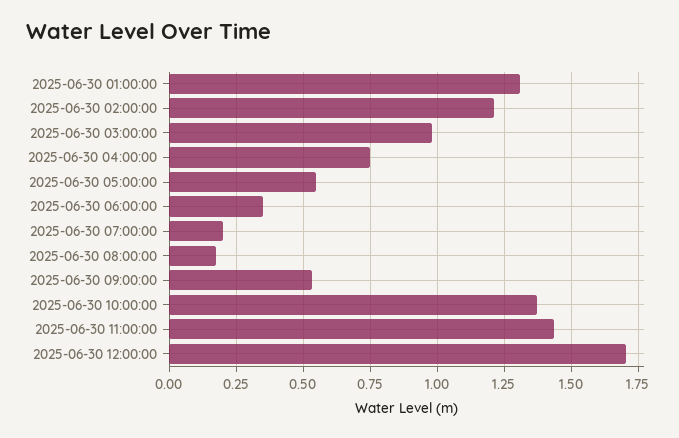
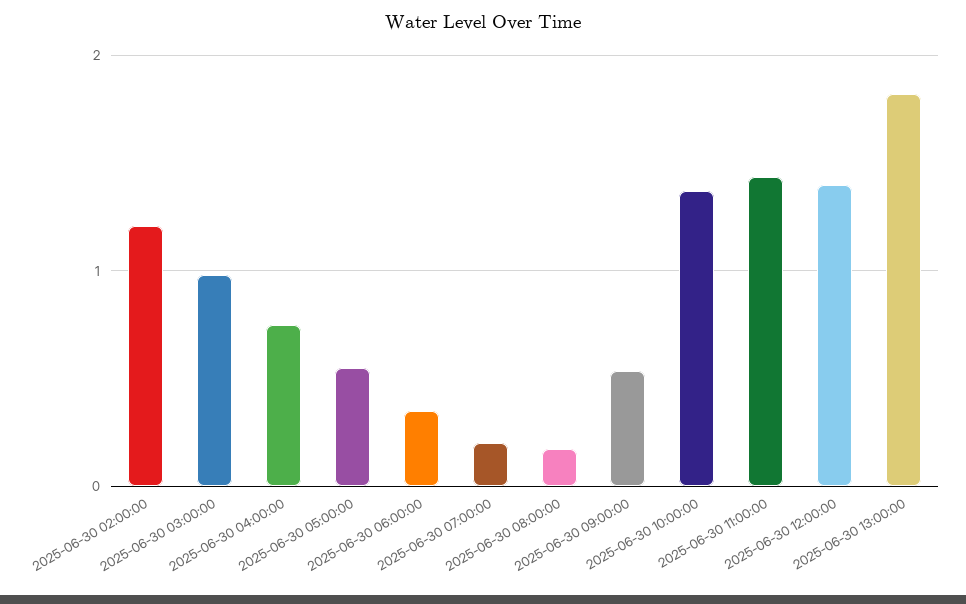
2025-06-30 01:00:00: 1.3 -> none
2025-06-30 12:00:00: 1.7 -> 1.4
2025-06-30 13:00:00: none -> 1.8

